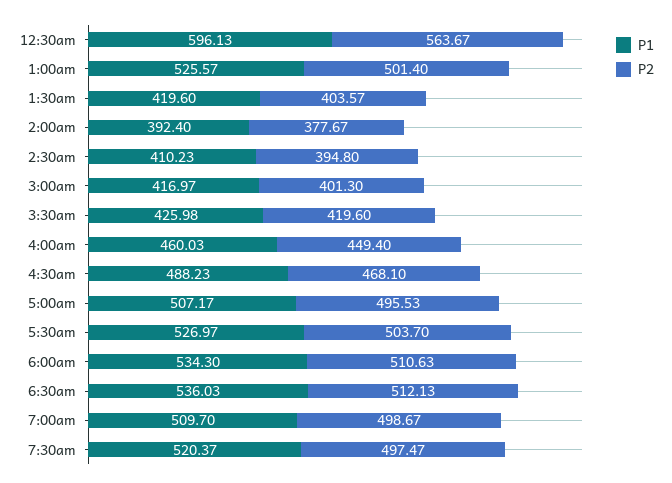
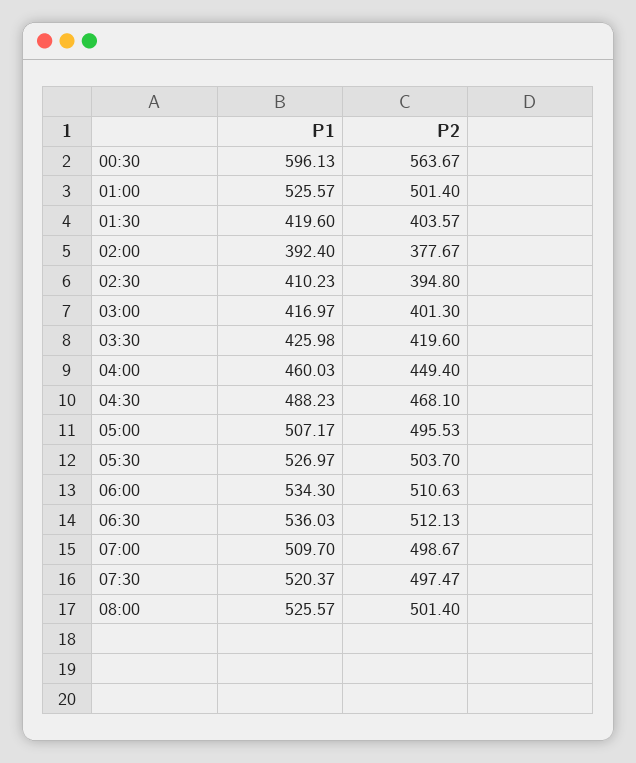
P1, 08:00: none -> 525.57
P2, 08:00: none -> 501.4

